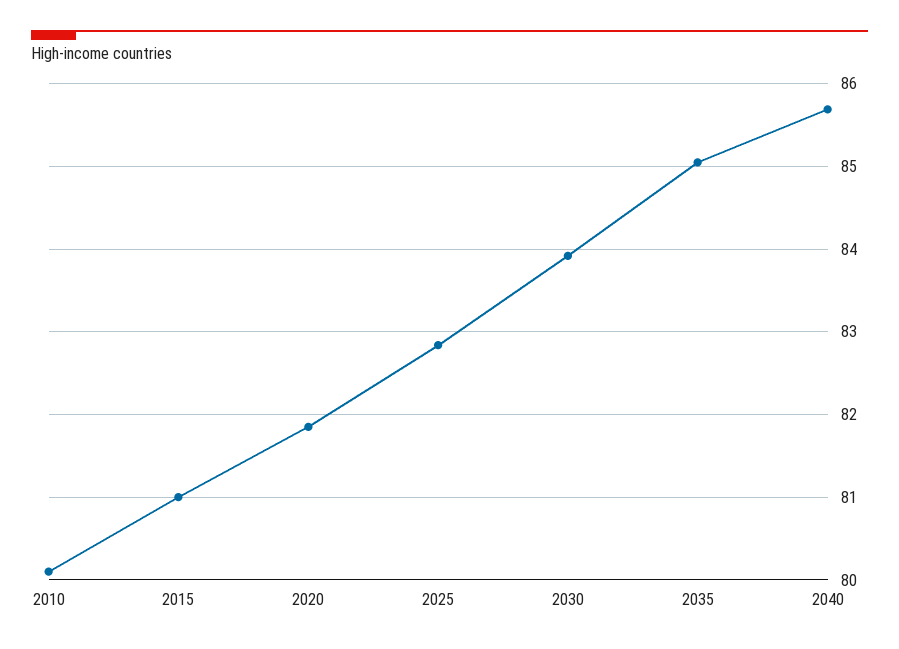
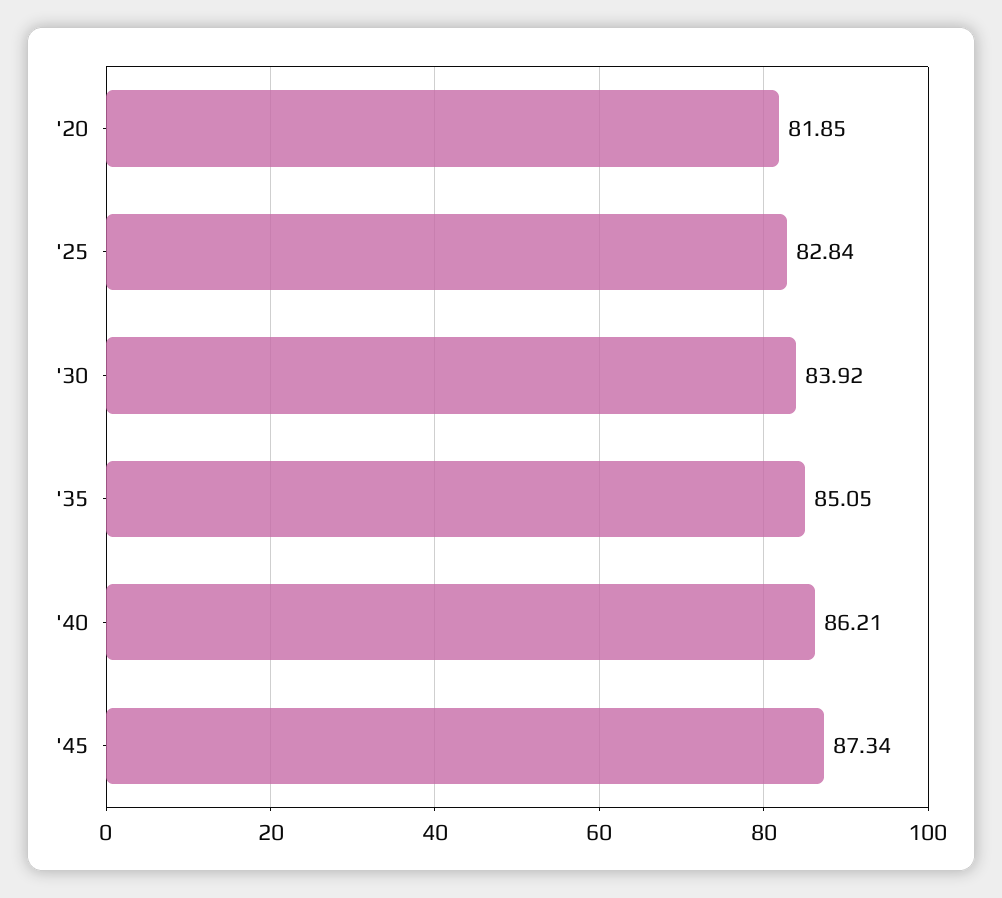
2010: 80.1 -> none
2015: 81 -> none
2040: 85.7 -> 86.21
'45: none -> 87.34

